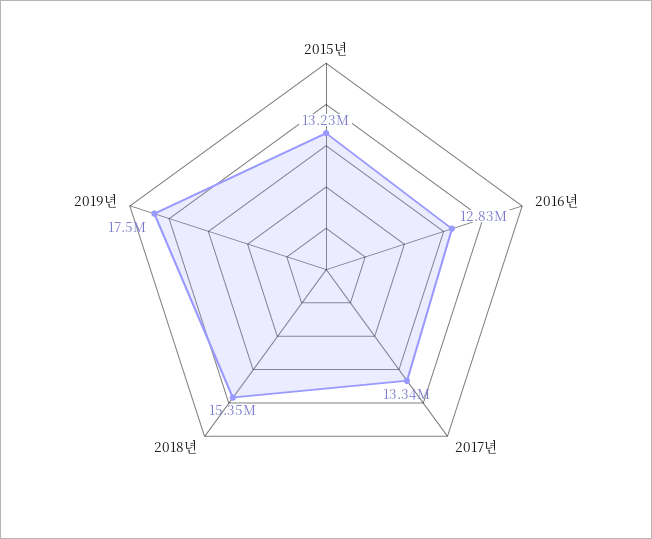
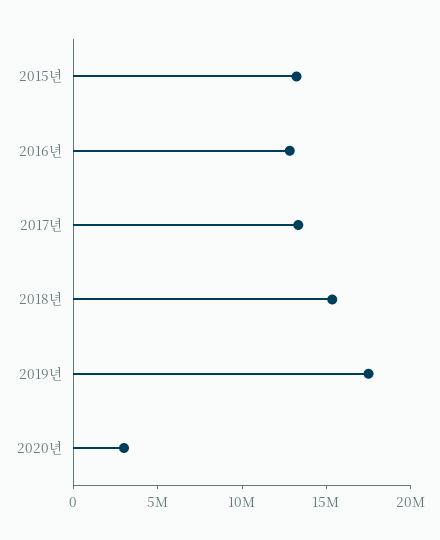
2020년: none -> 3000000

